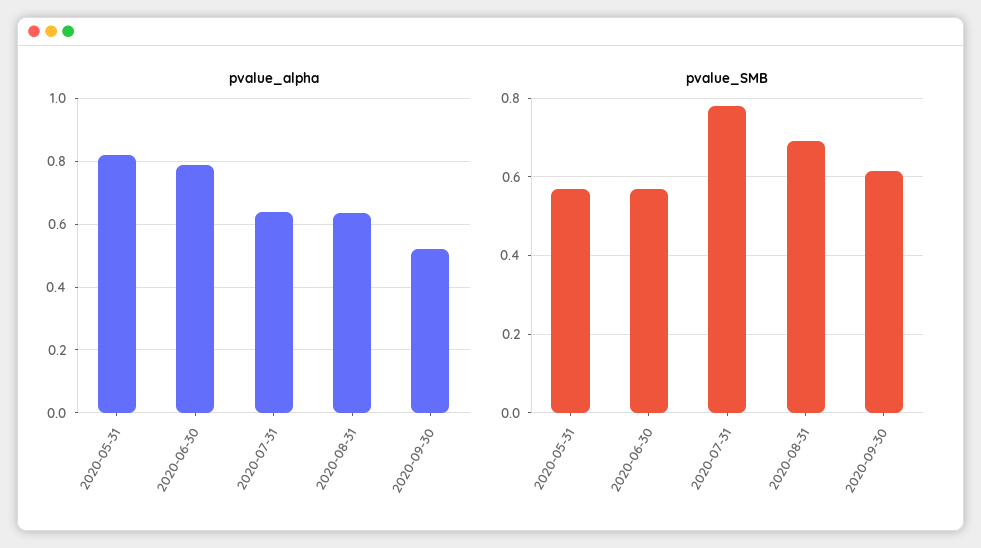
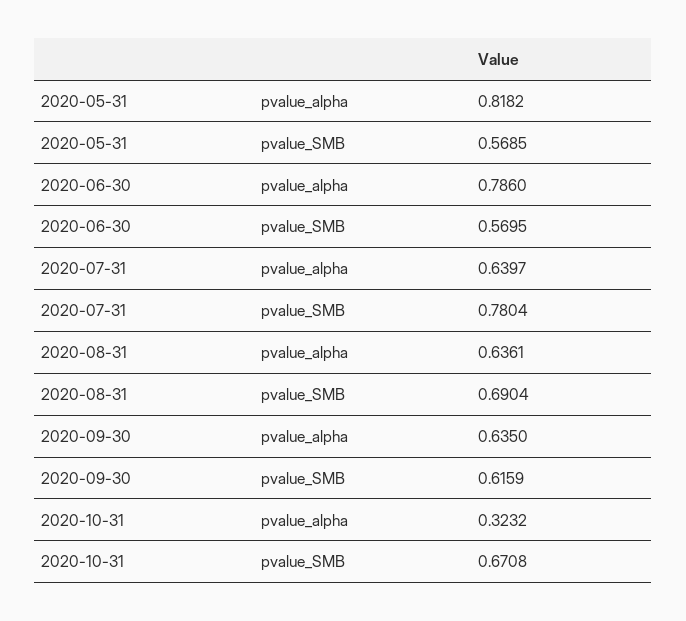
pvalue_alpha, 2020-09-30: 0.52 -> 0.635
pvalue_alpha, 2020-10-31: none -> 0.3232
pvalue_SMB, 2020-10-31: none -> 0.6708

